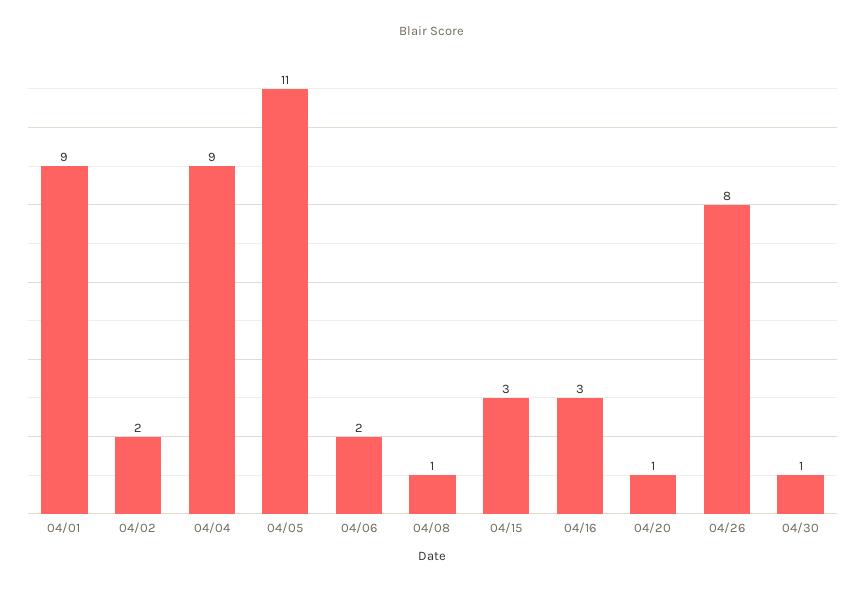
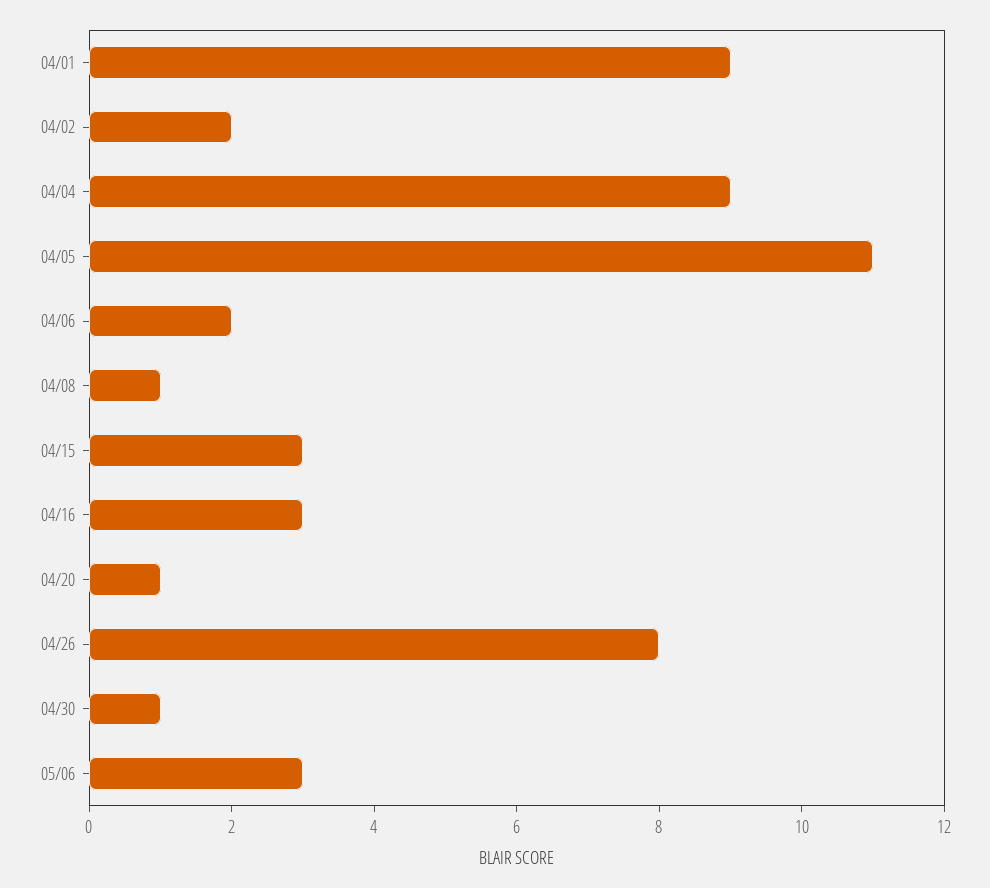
05/06: none -> 3

